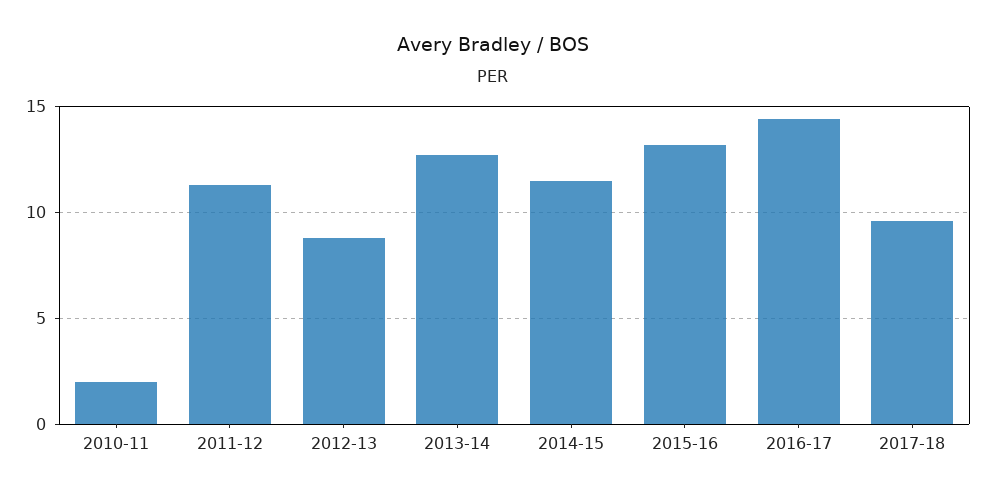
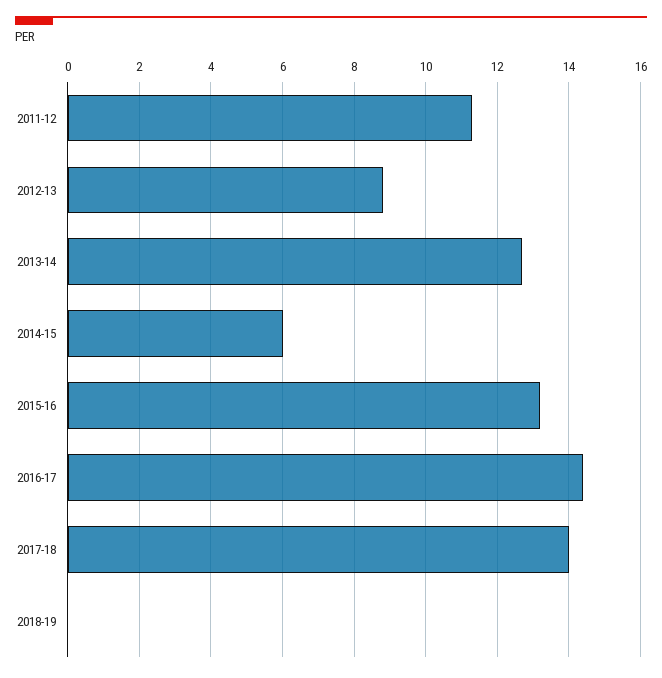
2010-11: 2 -> none
2014-15: 11.5 -> 6
2017-18: 9.5 -> 14
2018-19: none -> 0

